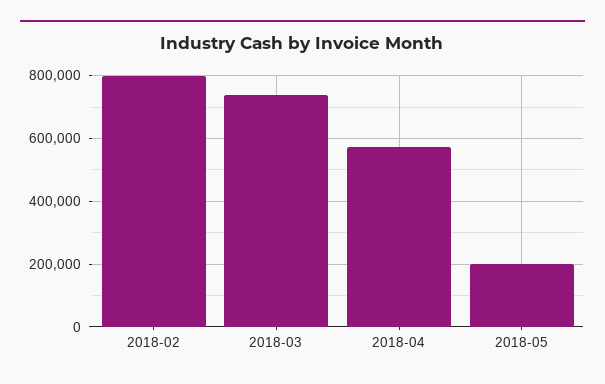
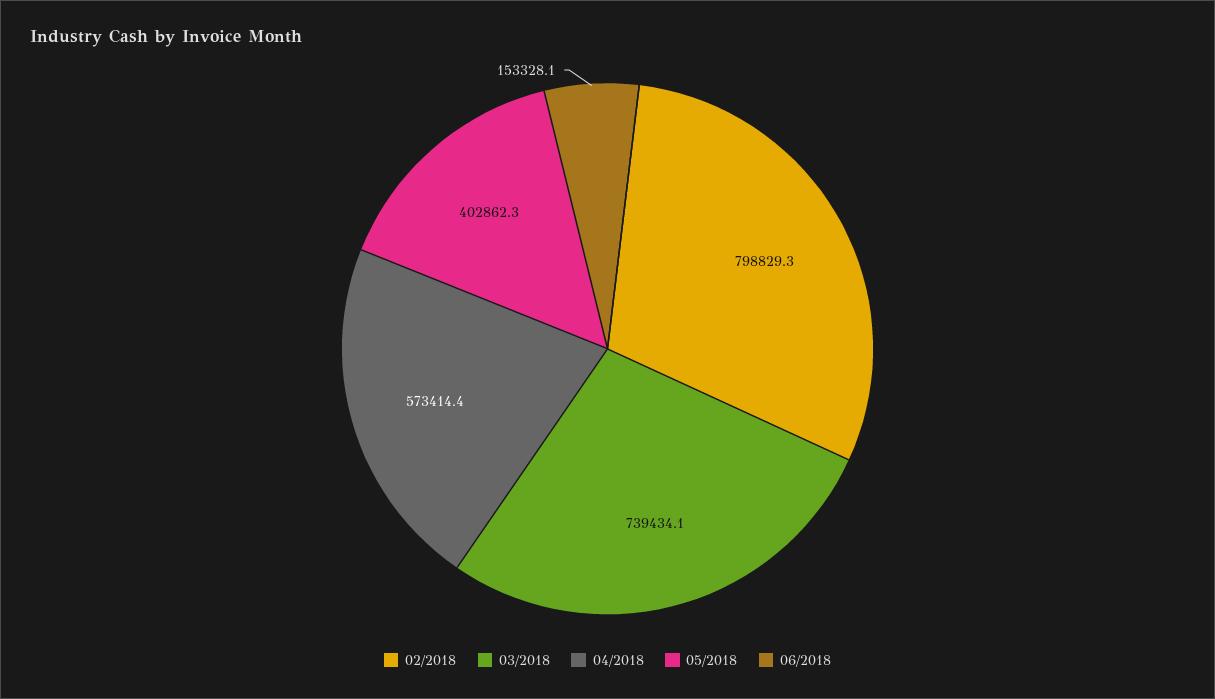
2018-05: 200000 -> 402862.3
06/2018: none -> 153328.1

